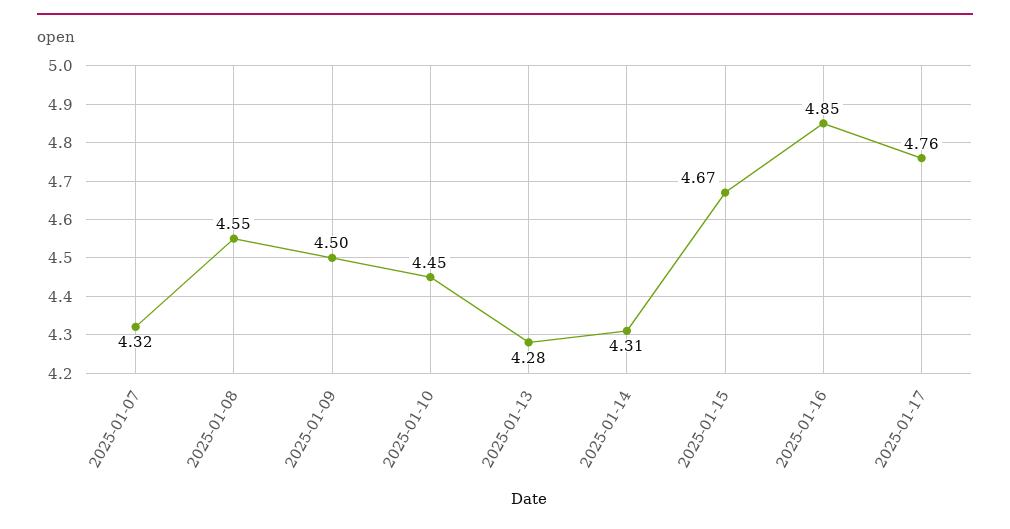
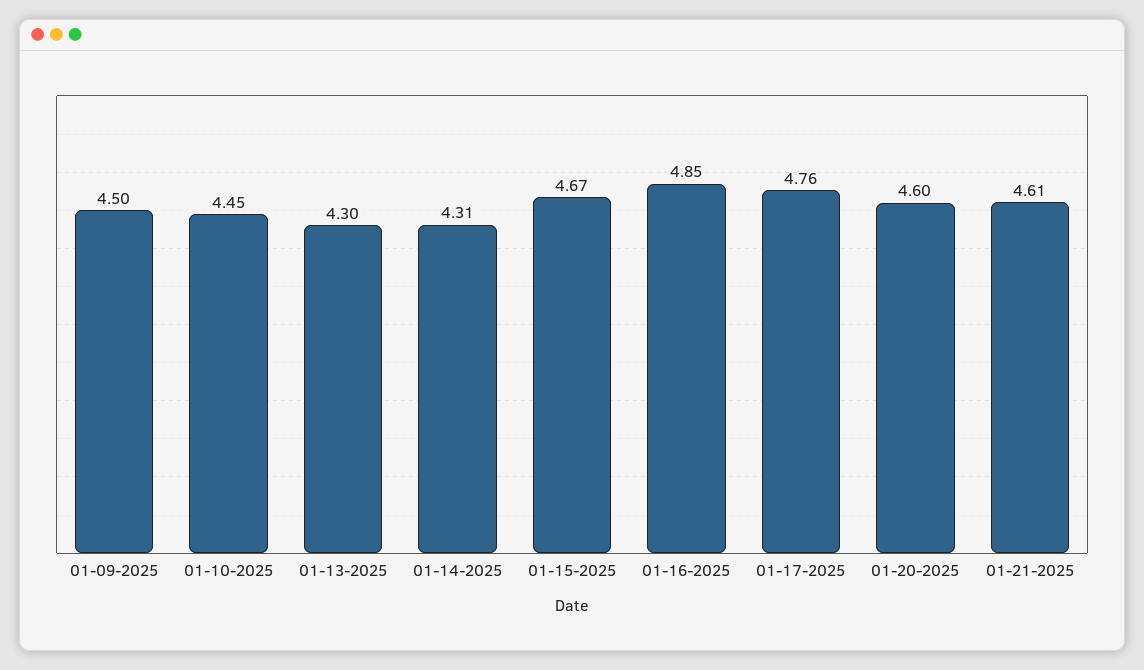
2025-01-07: 4.32 -> none
2025-01-08: 4.55 -> none
2025-01-13: 4.28 -> 4.3
01-20-2025: none -> 4.6
01-21-2025: none -> 4.61

